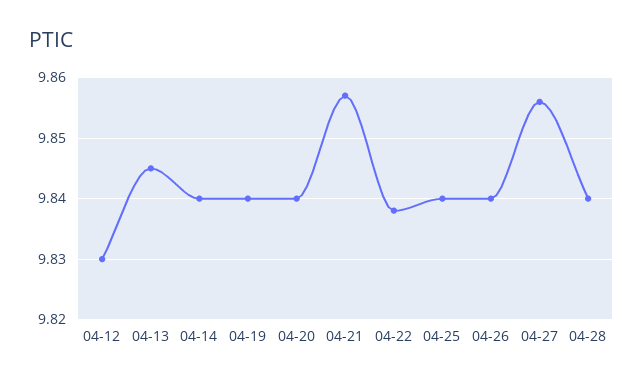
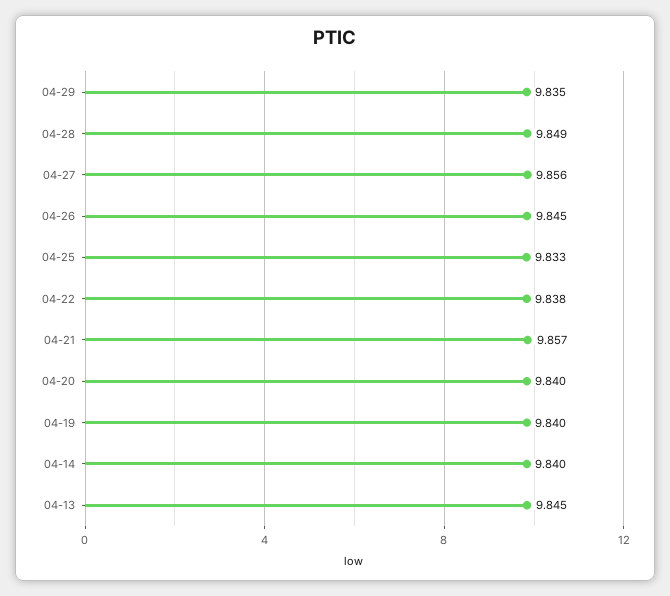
04-12: 9.83 -> none
04-25: 9.84 -> 9.833
04-26: 9.84 -> 9.845
04-28: 9.84 -> 9.849
04-29: none -> 9.835

